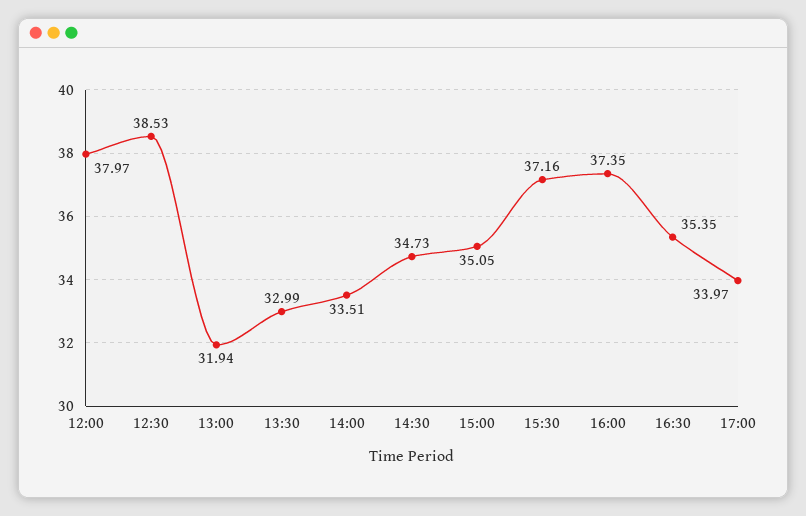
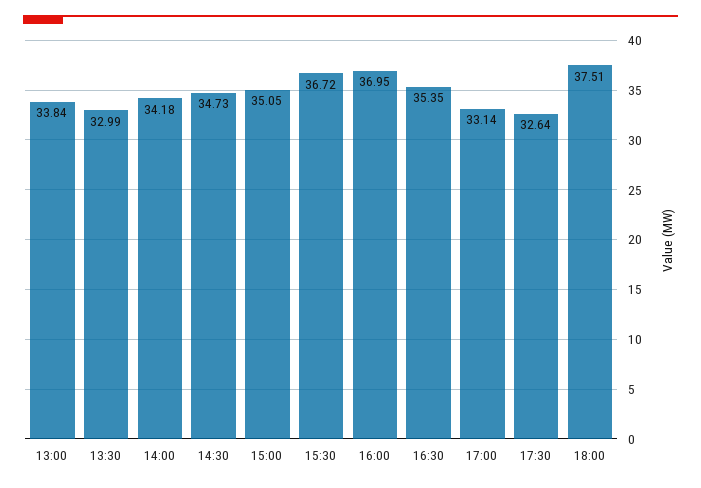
12:00: 37.97 -> none
12:30: 38.53 -> none
13:00: 31.94 -> 33.84
14:00: 33.51 -> 34.18
15:30: 37.16 -> 36.72
16:00: 37.35 -> 36.95
17:00: 33.97 -> 33.14
17:30: none -> 32.64
18:00: none -> 37.51

